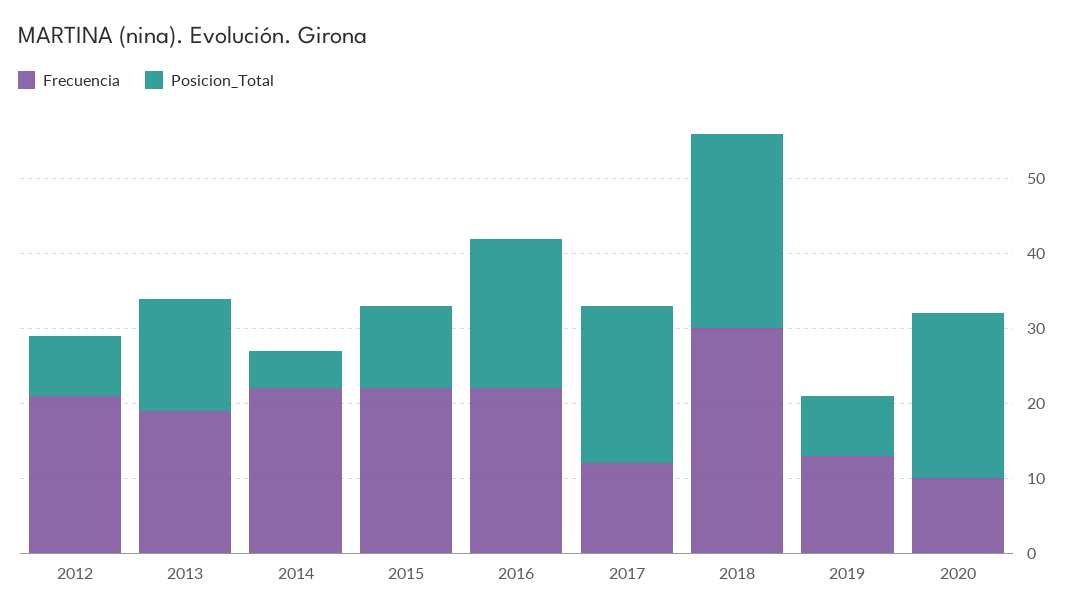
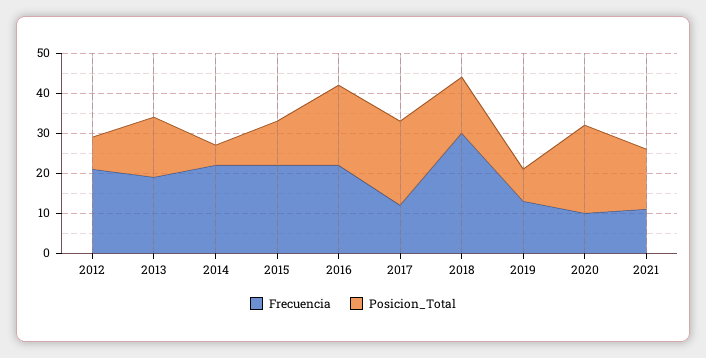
Posicion_Total, 2018: 25 -> 15
Frecuencia, 2021: none -> 10
Posicion_Total, 2021: none -> 15

